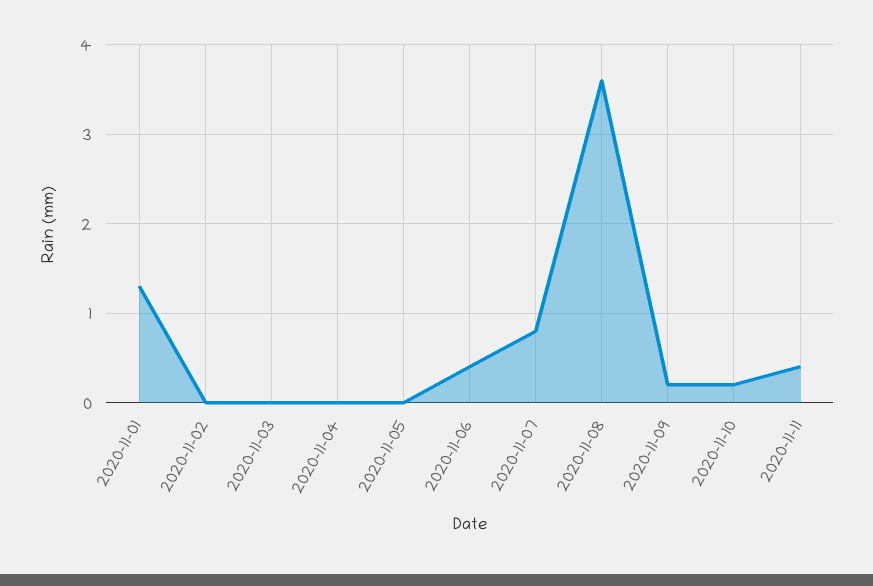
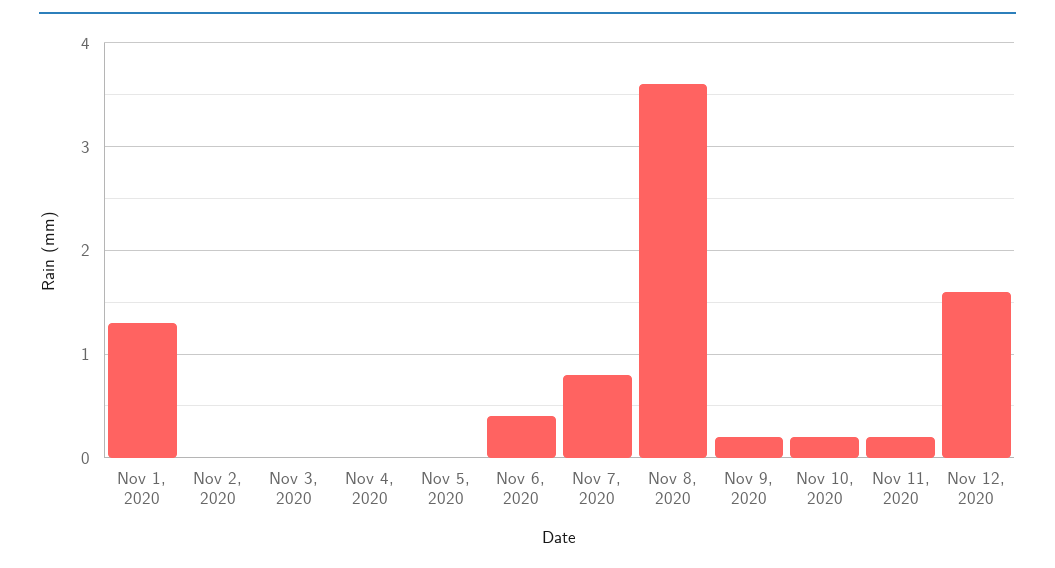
2020-11-11: 0.4 -> 0.2
Nov 12, 2020: none -> 1.6

